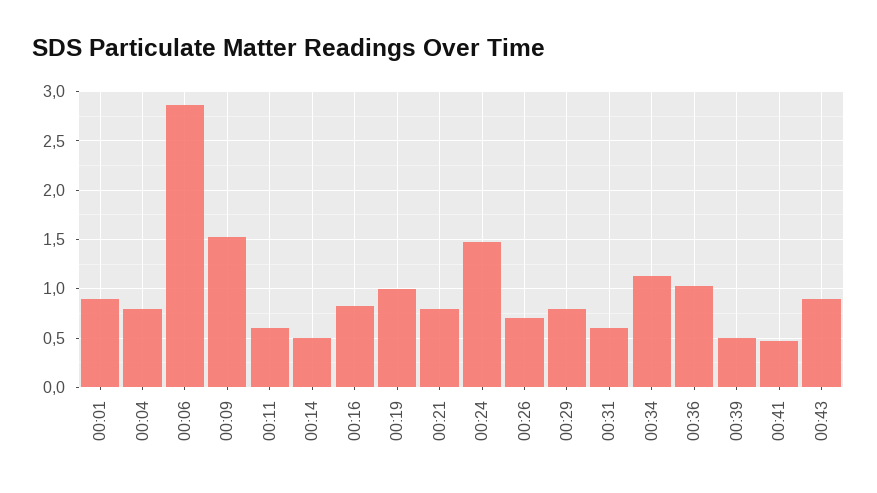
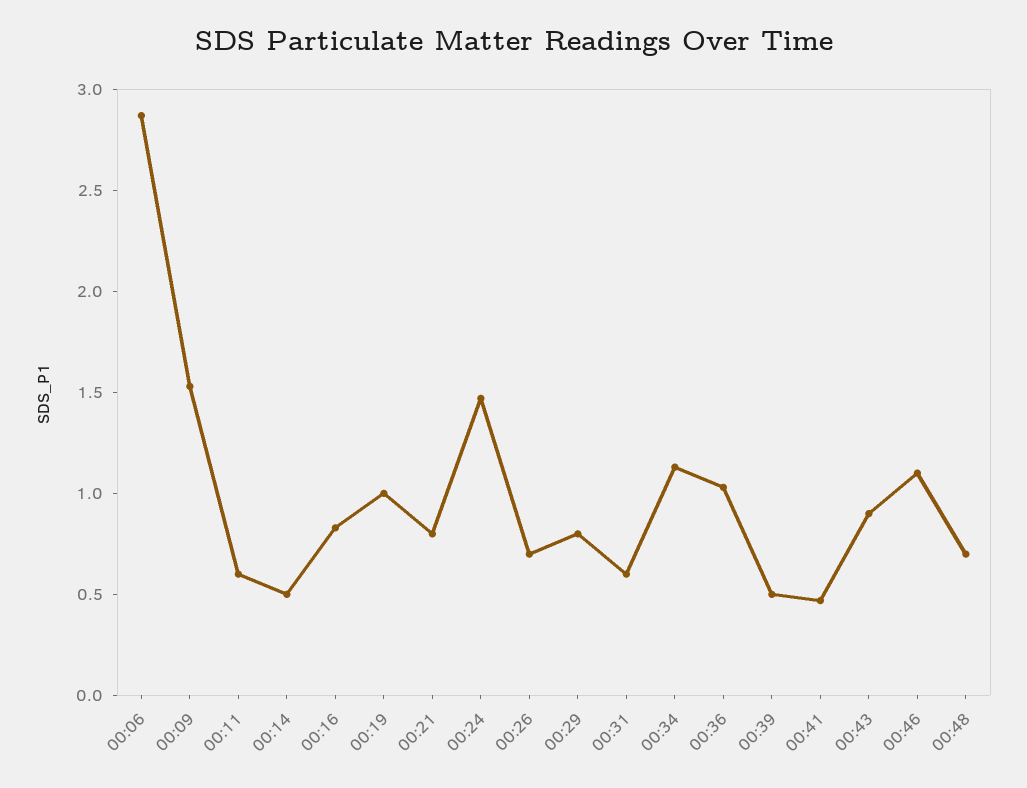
00:01: 0.9 -> none
00:04: 0.8 -> none
00:46: none -> 1.1
00:48: none -> 0.7

